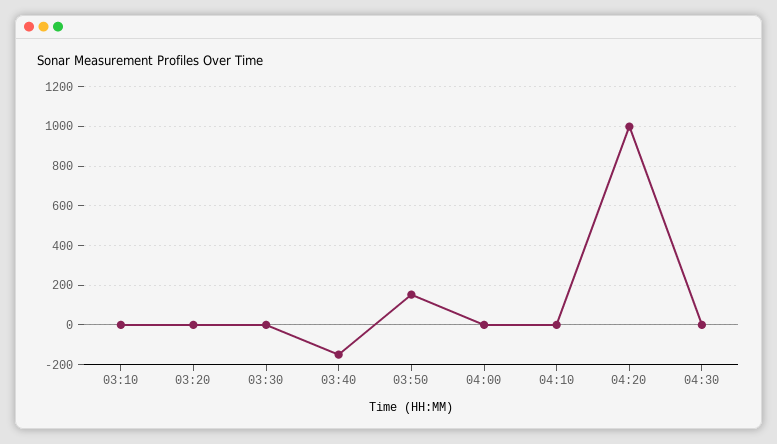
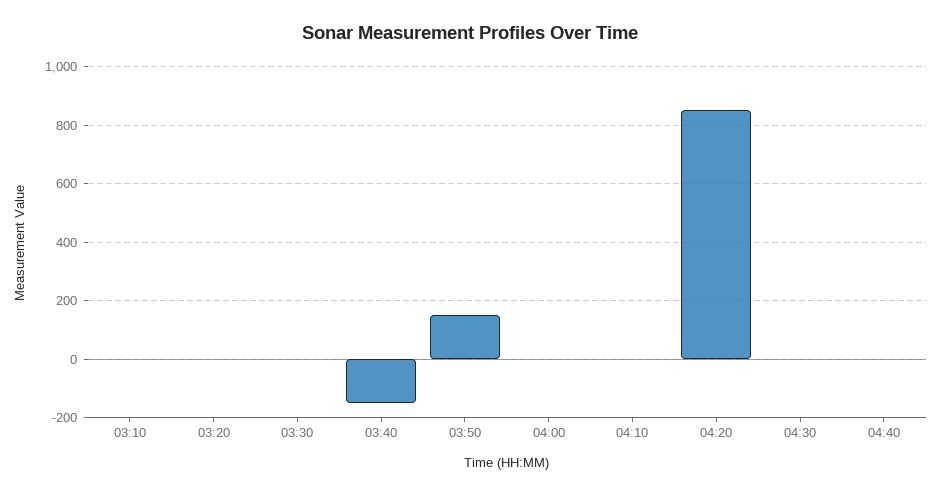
04:20: 1000 -> 850
04:40: none -> 0

